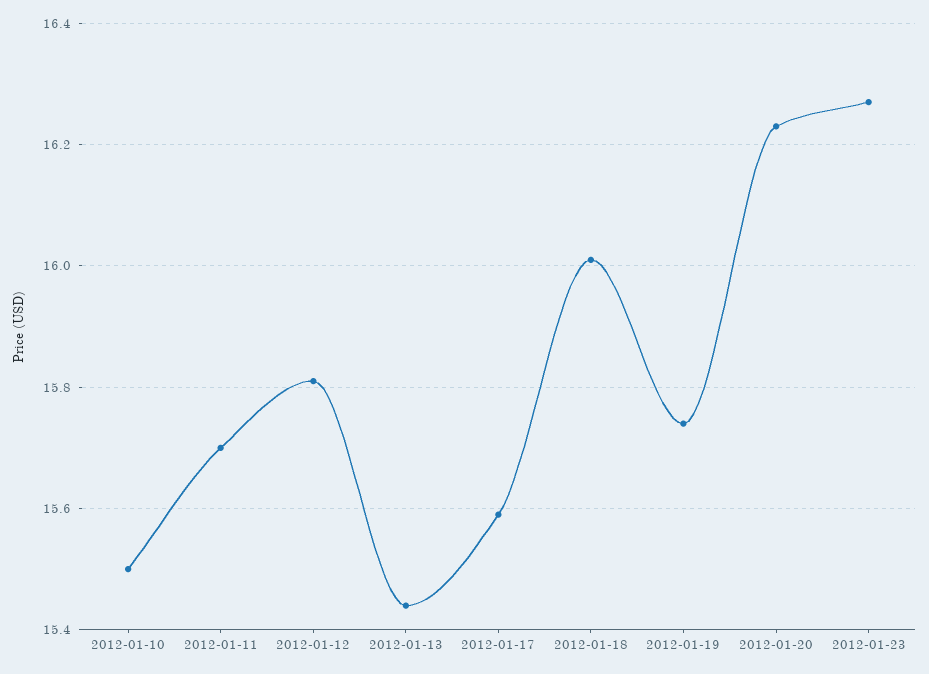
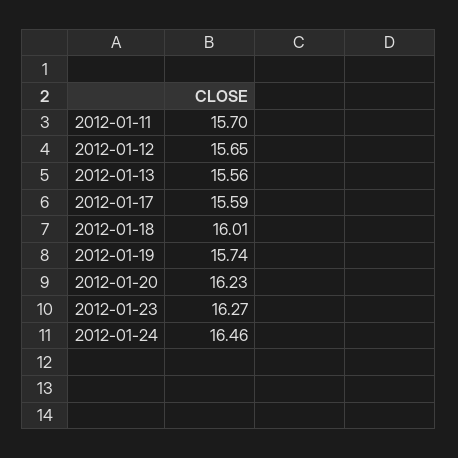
2012-01-10: 15.5 -> none
2012-01-12: 15.8 -> 15.65
2012-01-13: 15.45 -> 15.56
2012-01-24: none -> 16.46

